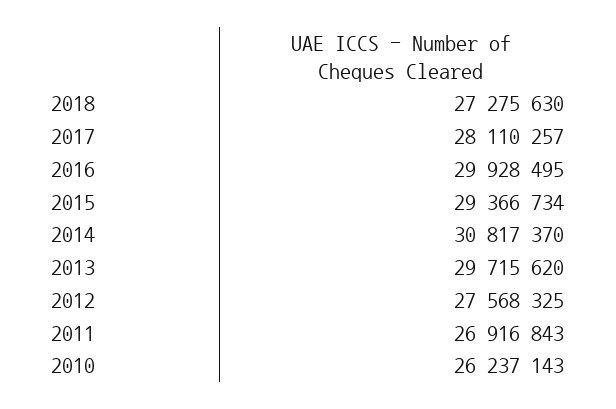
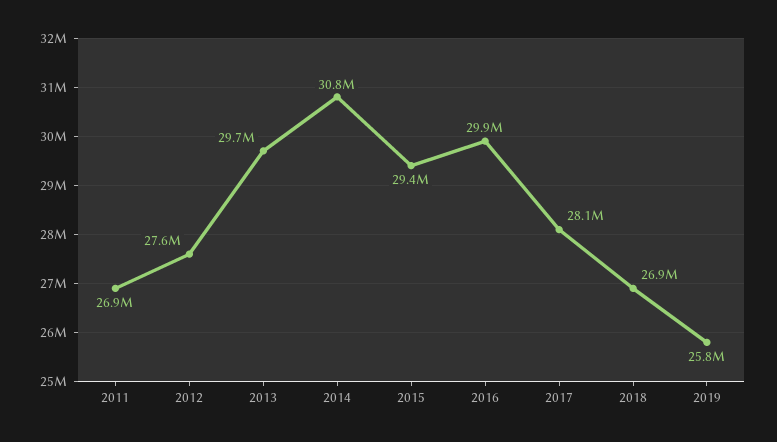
2018: 27275630 -> 26900000
2010: 26237143 -> none
2019: none -> 25800000

